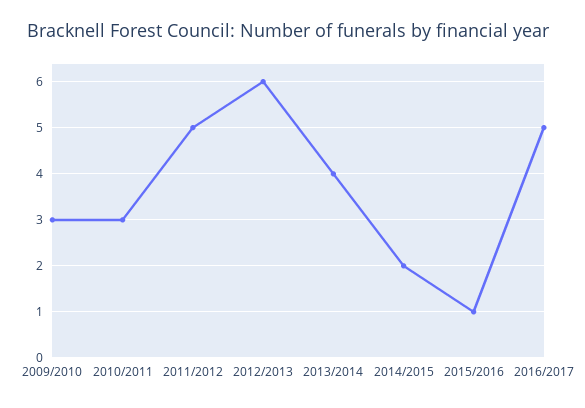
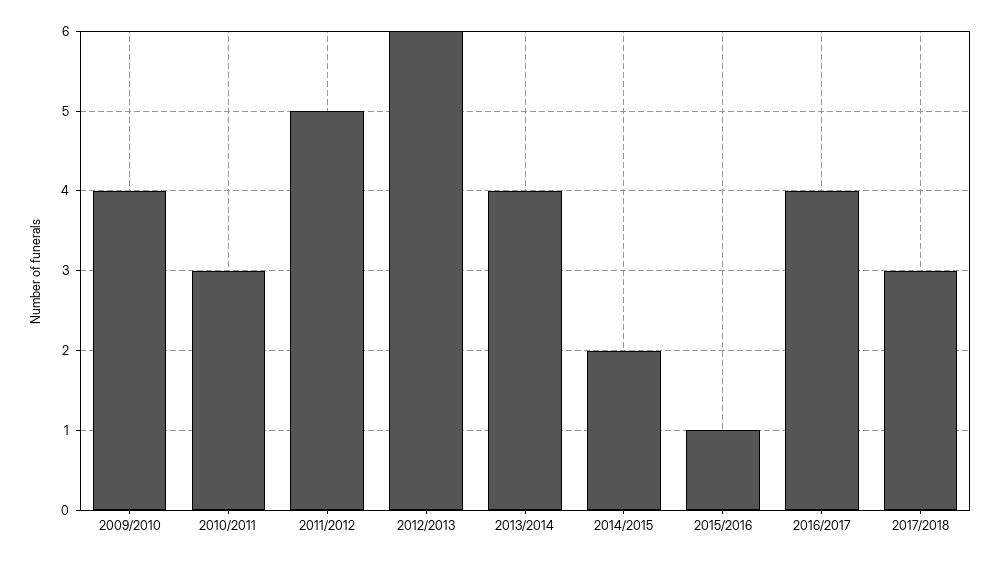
2009/2010: 3 -> 4
2016/2017: 5 -> 4
2017/2018: none -> 3

